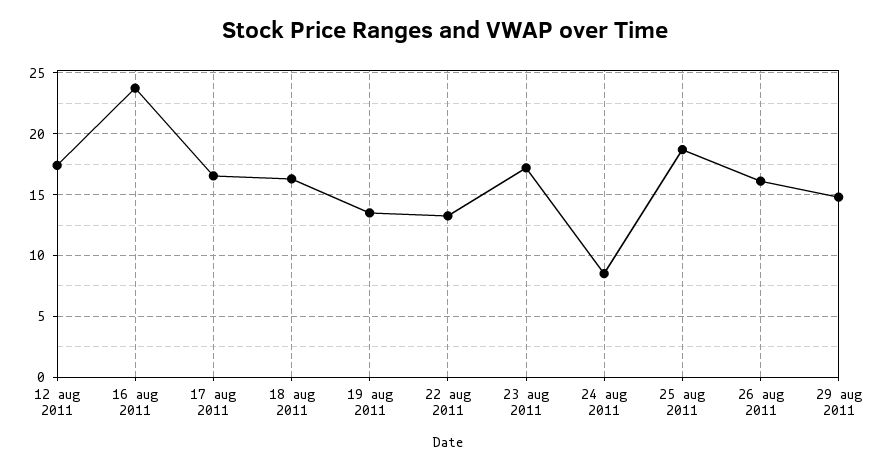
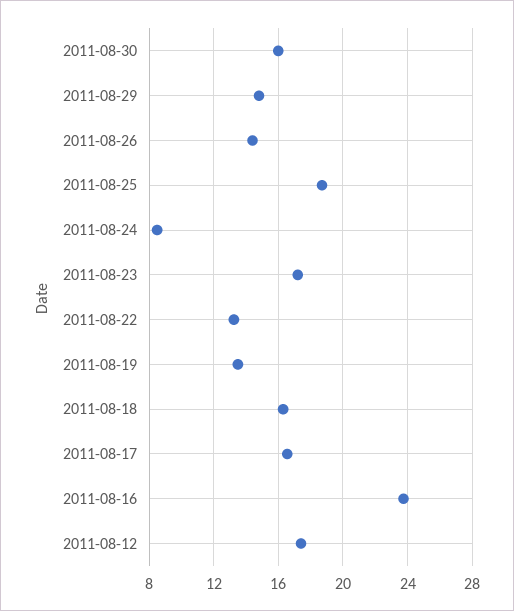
26 aug 2011: 16 -> 14.5
2011-08-30: none -> 16

